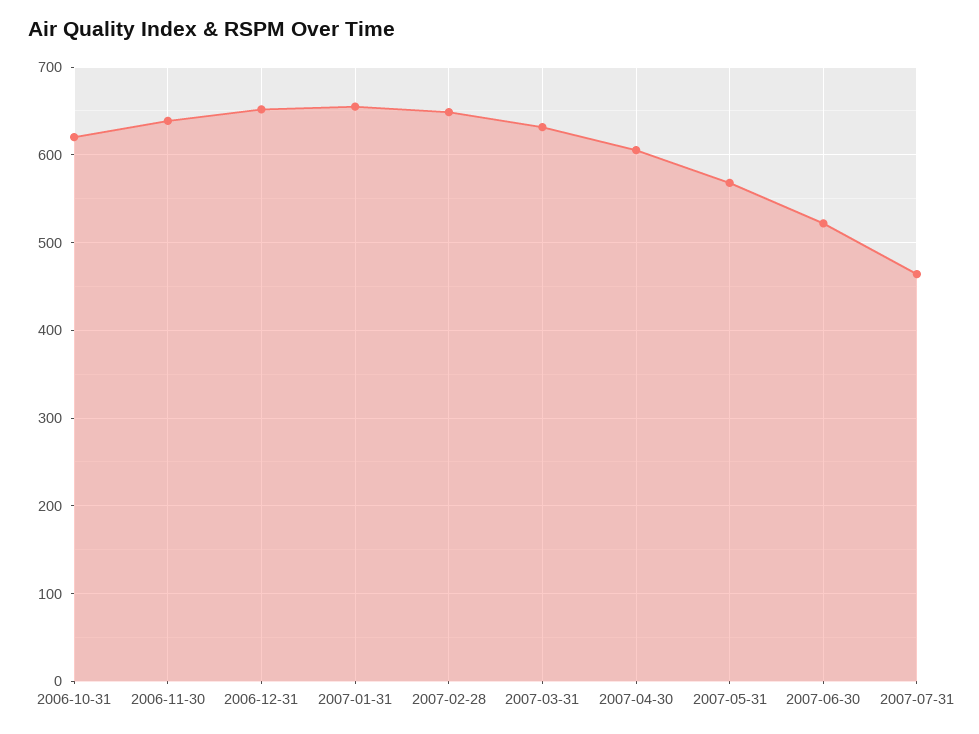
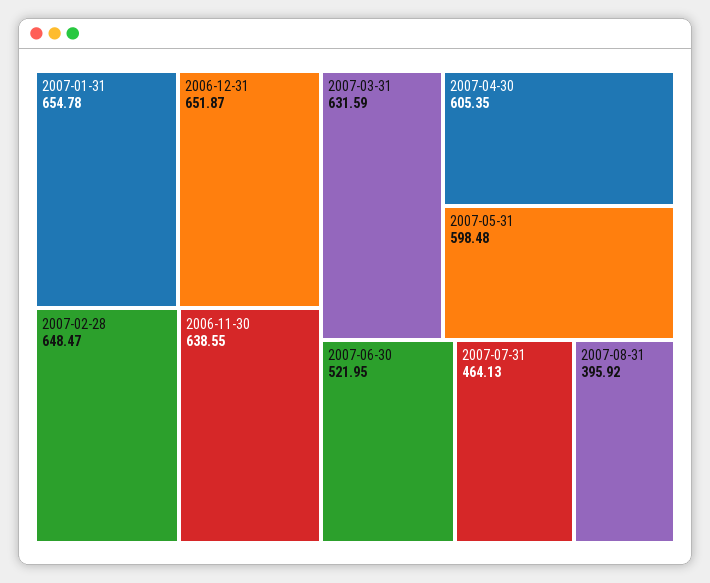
2006-10-31: 620 -> none
2007-05-31: 570 -> 598.48
2007-08-31: none -> 395.92

